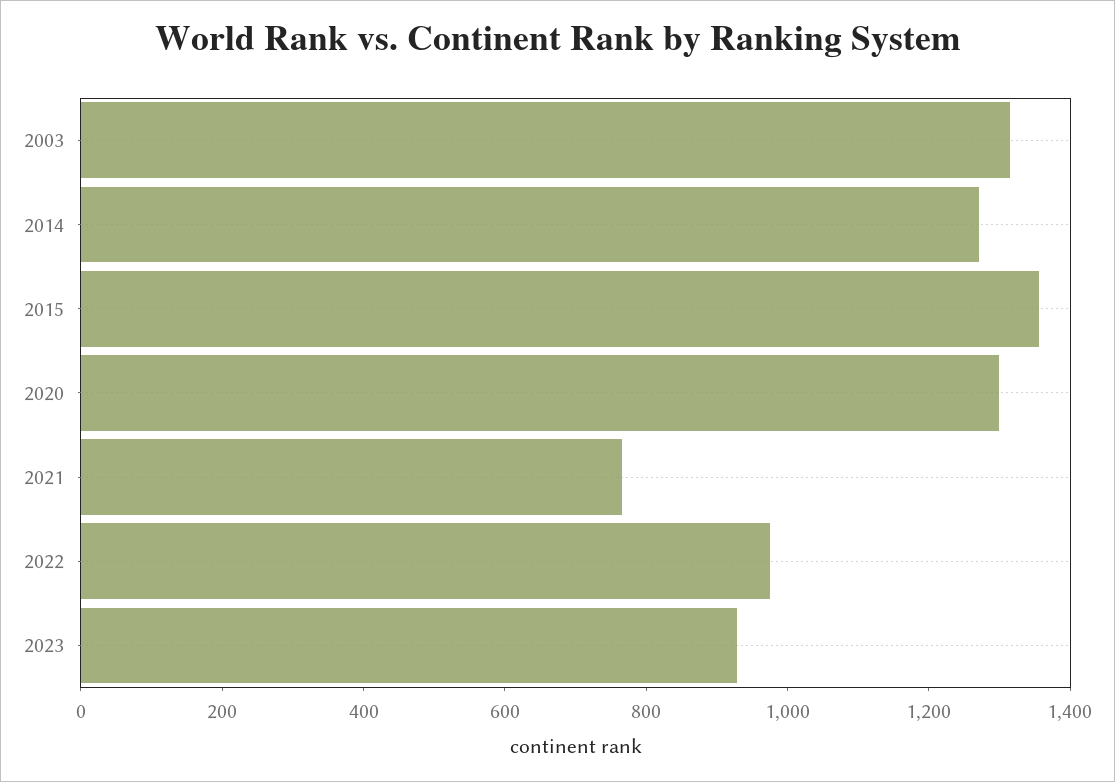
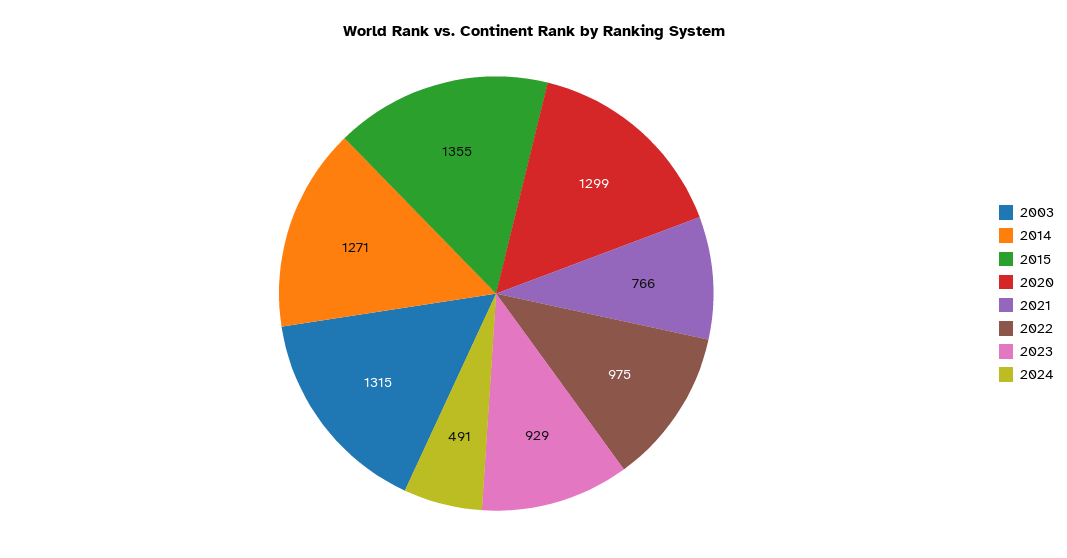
2024: none -> 491

